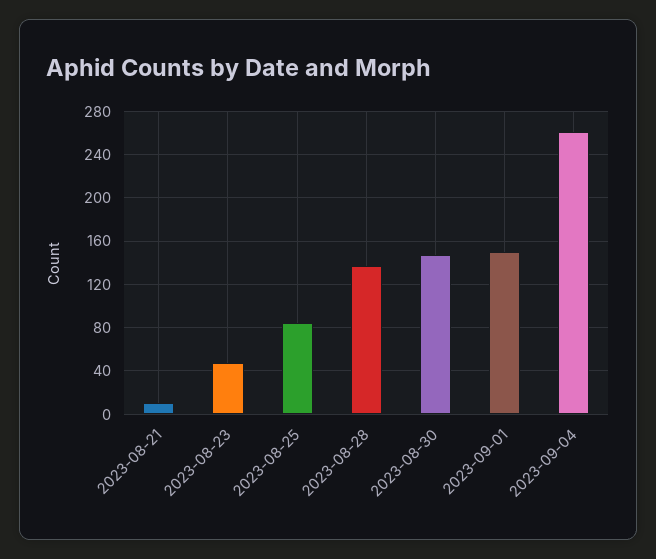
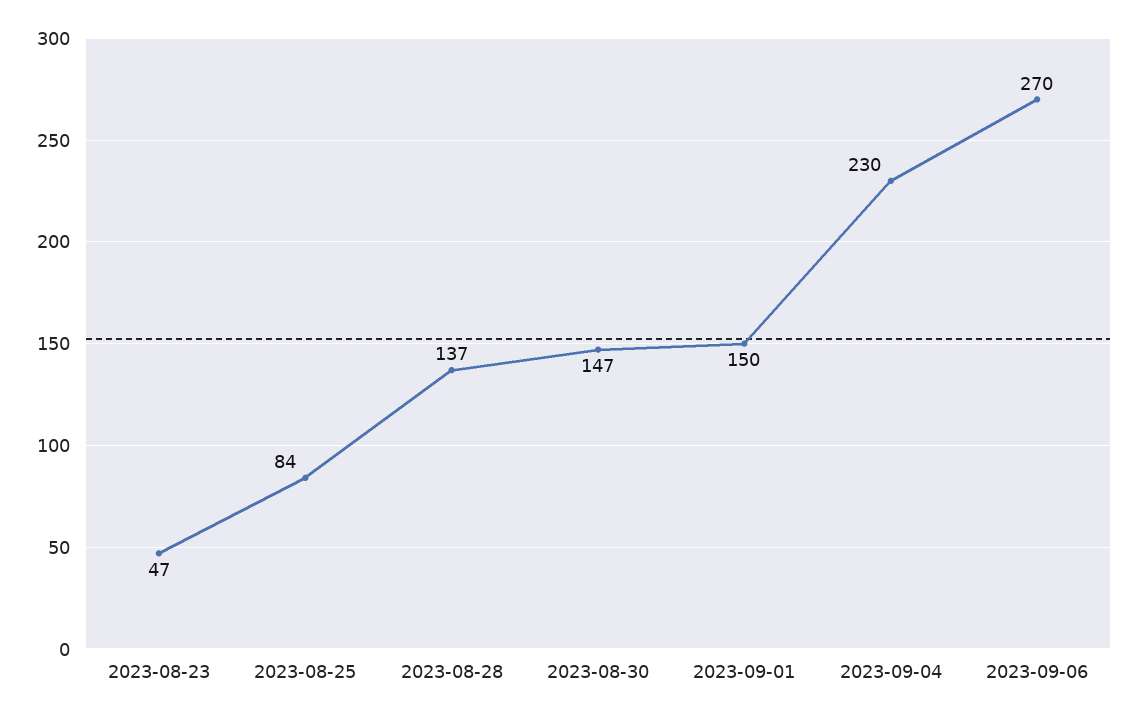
2023-08-21: 10 -> none
2023-09-04: 260 -> 230
2023-09-06: none -> 270

